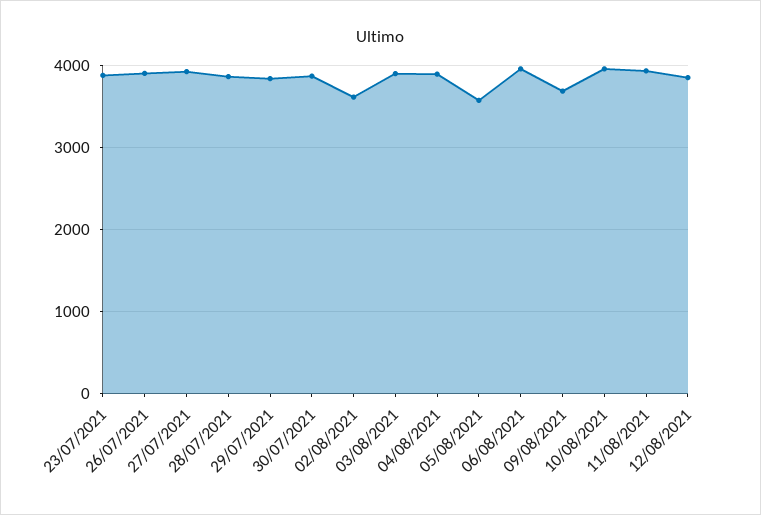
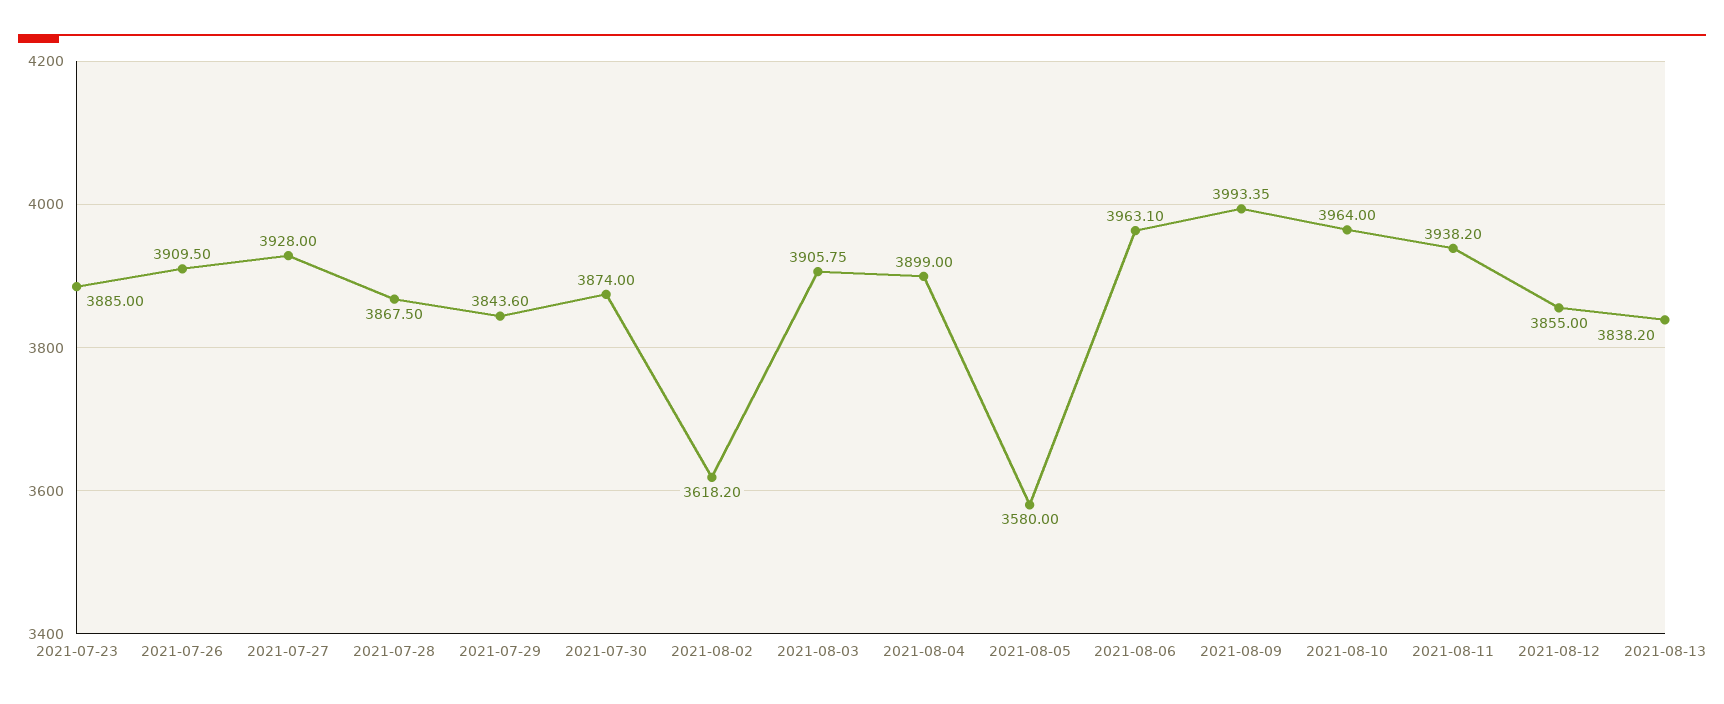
09/08/2021: 3700 -> 3993.35
2021-08-13: none -> 3838.2

